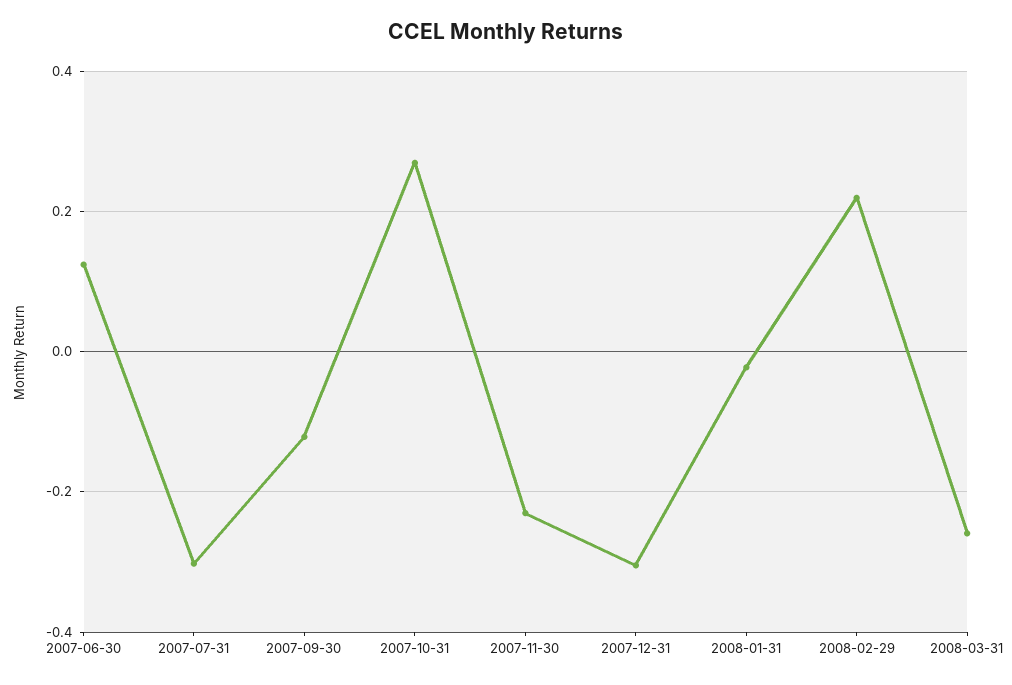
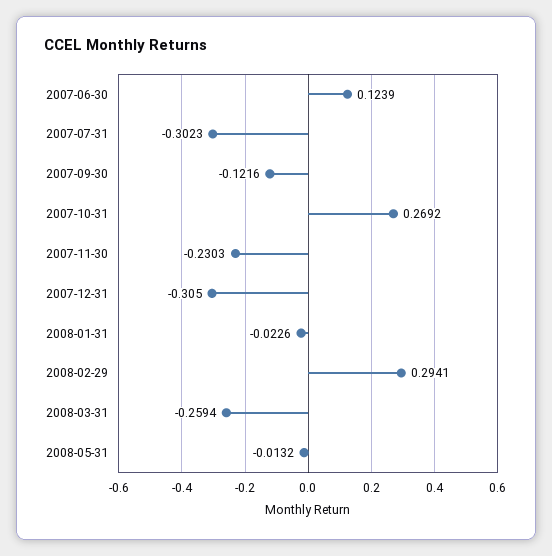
2008-02-29: 0.22 -> 0.2941
2008-05-31: none -> -0.0132

